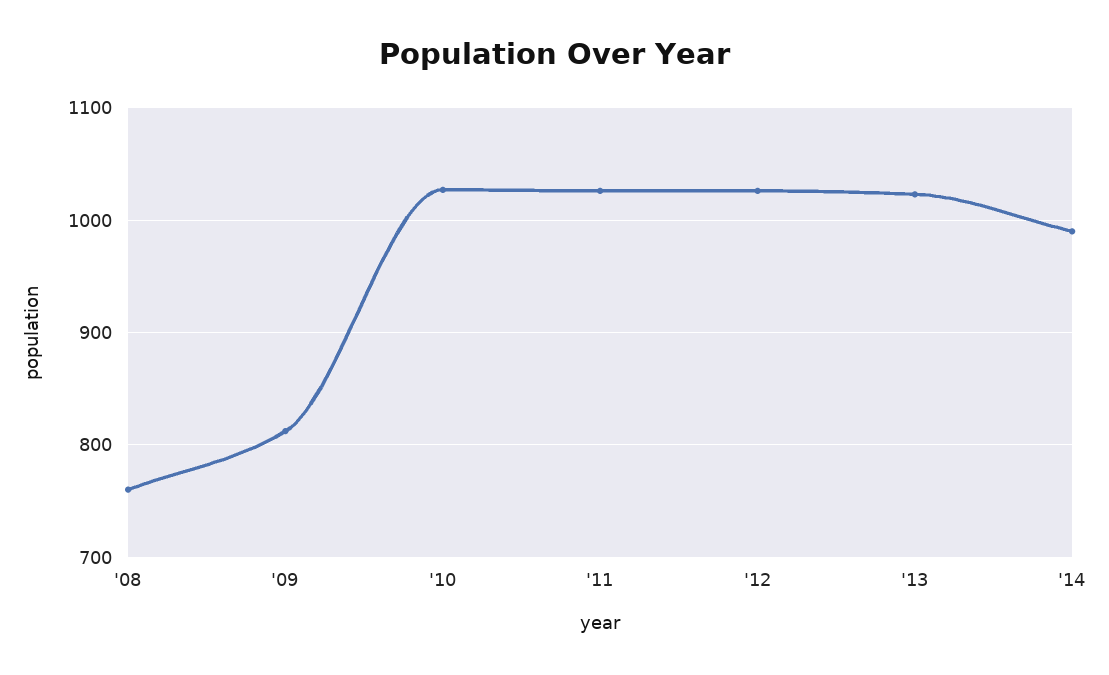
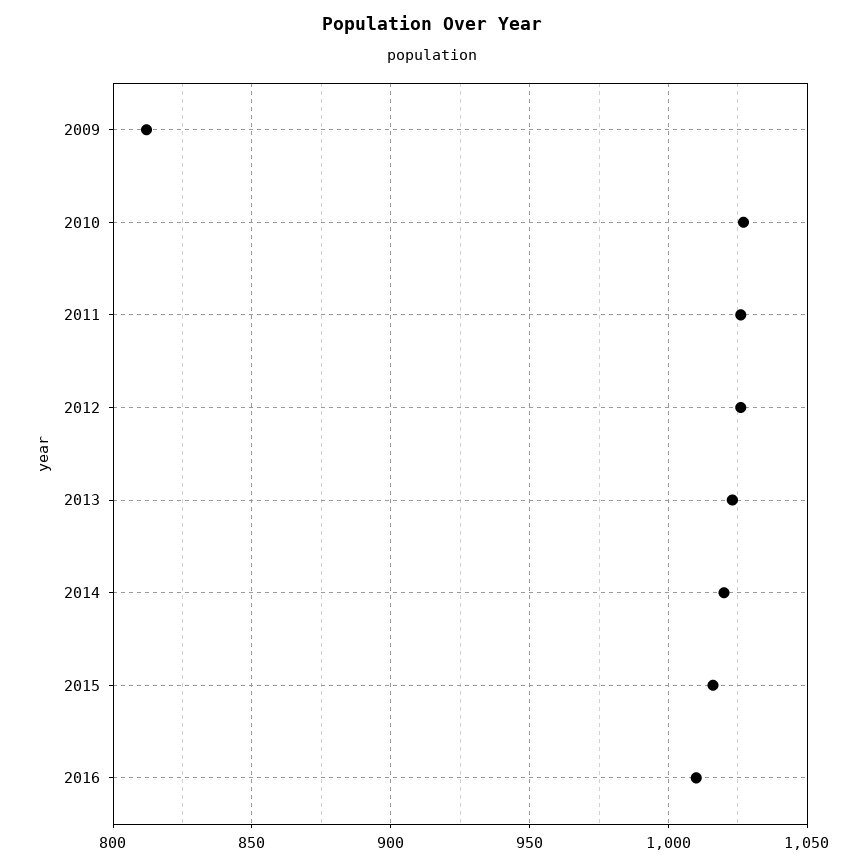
'08: 760 -> none
'14: 990 -> 1020
2015: none -> 1015
2016: none -> 1010

